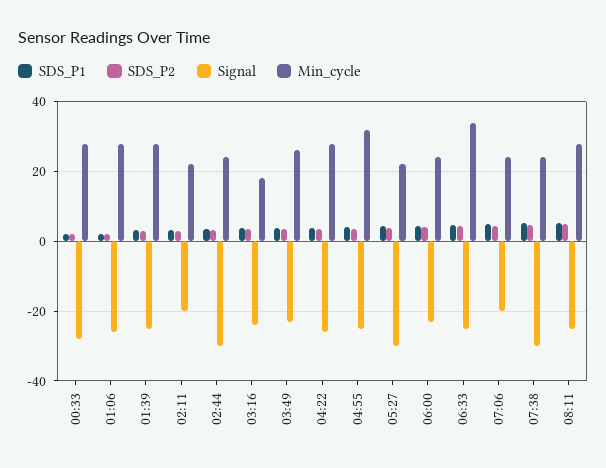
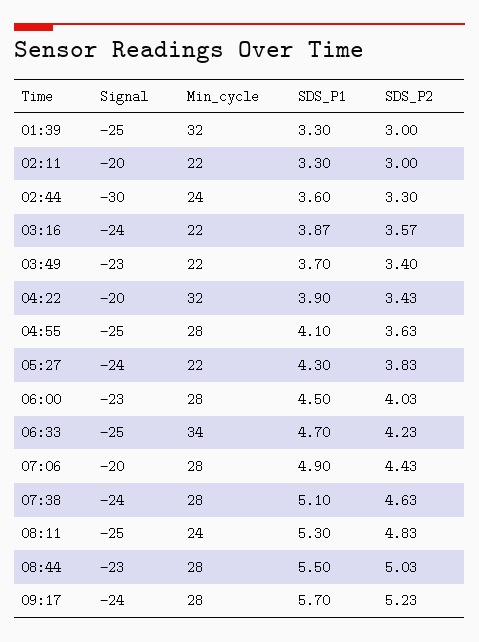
SDS_P1, 00:33: 2 -> none
SDS_P2, 00:33: 2 -> none
Signal, 00:33: -28 -> none
Min_cycle, 00:33: 28 -> none
SDS_P1, 01:06: 2 -> none
SDS_P2, 01:06: 2 -> none
Signal, 01:06: -26 -> none
Min_cycle, 01:06: 28 -> none
Min_cycle, 01:39: 28 -> 32
Min_cycle, 03:16: 18 -> 22
Min_cycle, 03:49: 26 -> 22
Signal, 04:22: -26 -> -20
Min_cycle, 04:22: 28 -> 32
Min_cycle, 04:55: 32 -> 28
Signal, 05:27: -30 -> -24
Min_cycle, 06:00: 24 -> 28
Min_cycle, 07:06: 24 -> 28
Signal, 07:38: -30 -> -24
Min_cycle, 07:38: 24 -> 28
Min_cycle, 08:11: 28 -> 24
Signal, 08:44: none -> -23
Min_cycle, 08:44: none -> 28
SDS_P1, 08:44: none -> 5.5
SDS_P2, 08:44: none -> 5.03
Signal, 09:17: none -> -24
Min_cycle, 09:17: none -> 28
SDS_P1, 09:17: none -> 5.7
SDS_P2, 09:17: none -> 5.23

